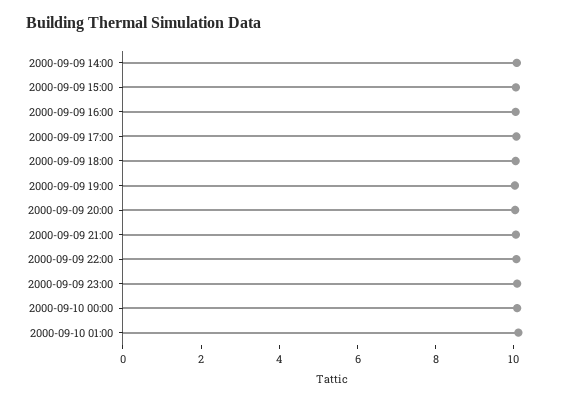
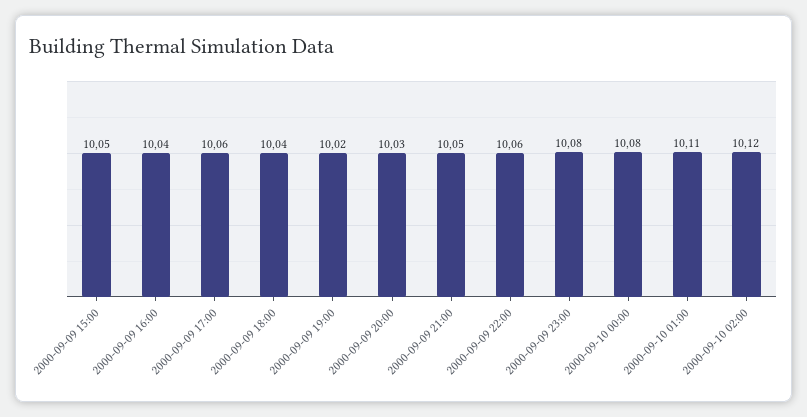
2000-09-09 14:00: 10 -> none
2000-09-10 02:00: none -> 10.12

